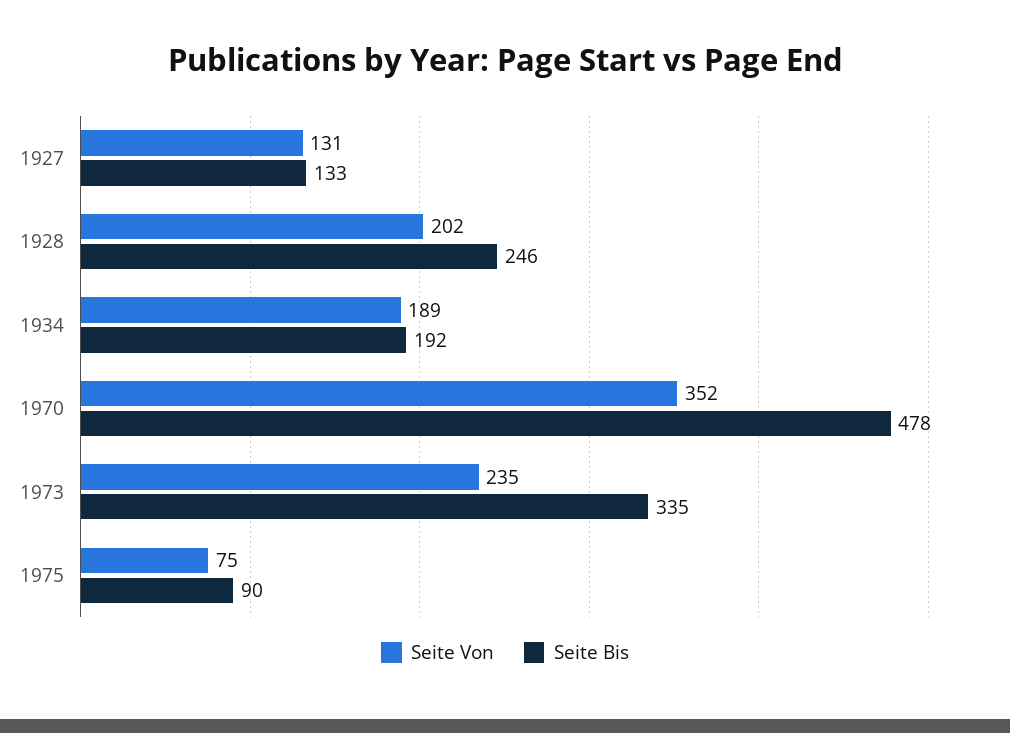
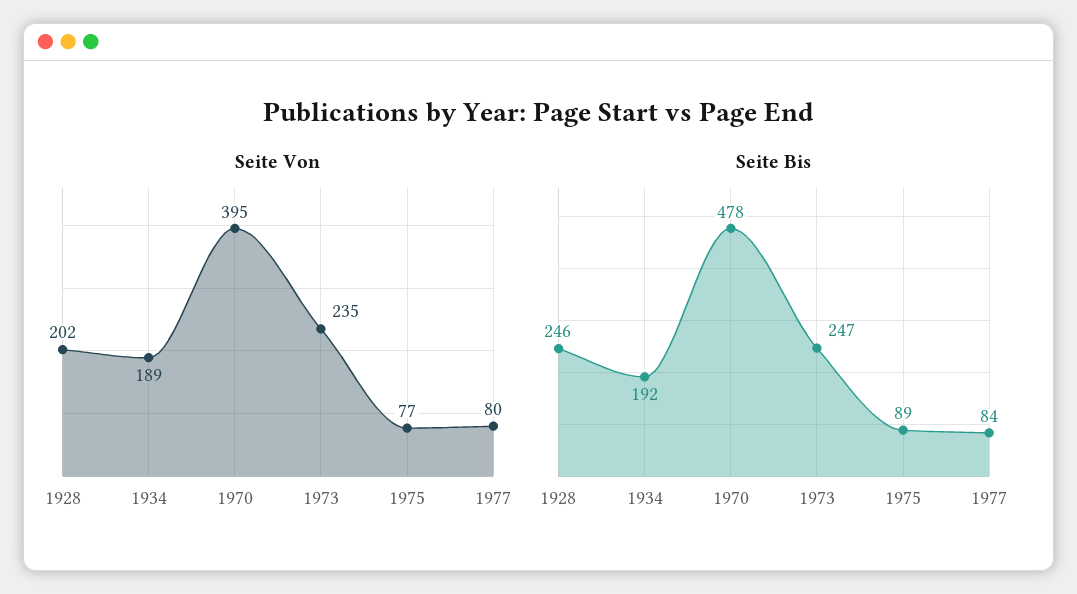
Seite Von, 1927: 131 -> none
Seite Bis, 1927: 133 -> none
Seite Von, 1970: 352 -> 395
Seite Bis, 1973: 335 -> 247
Seite Von, 1975: 75 -> 77
Seite Bis, 1975: 90 -> 89
Seite Von, 1977: none -> 80
Seite Bis, 1977: none -> 84

